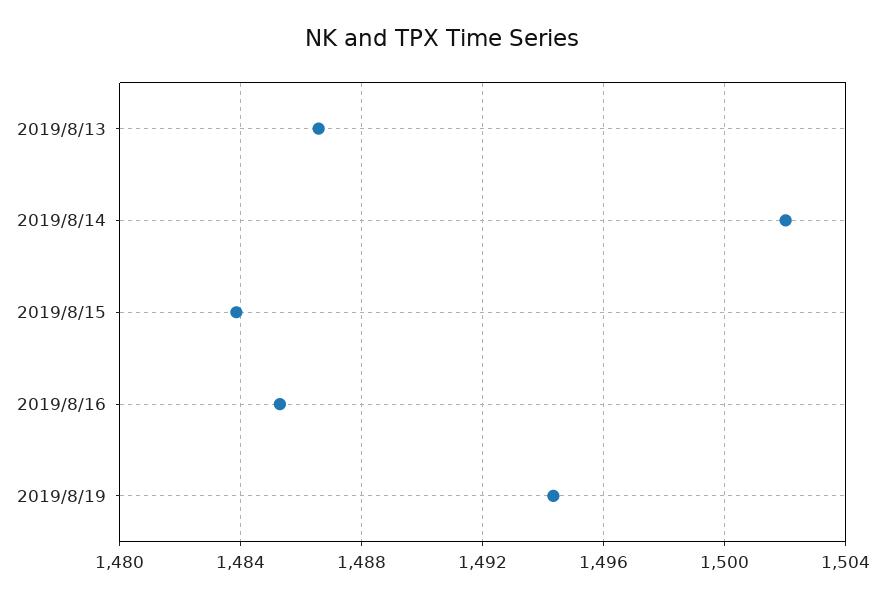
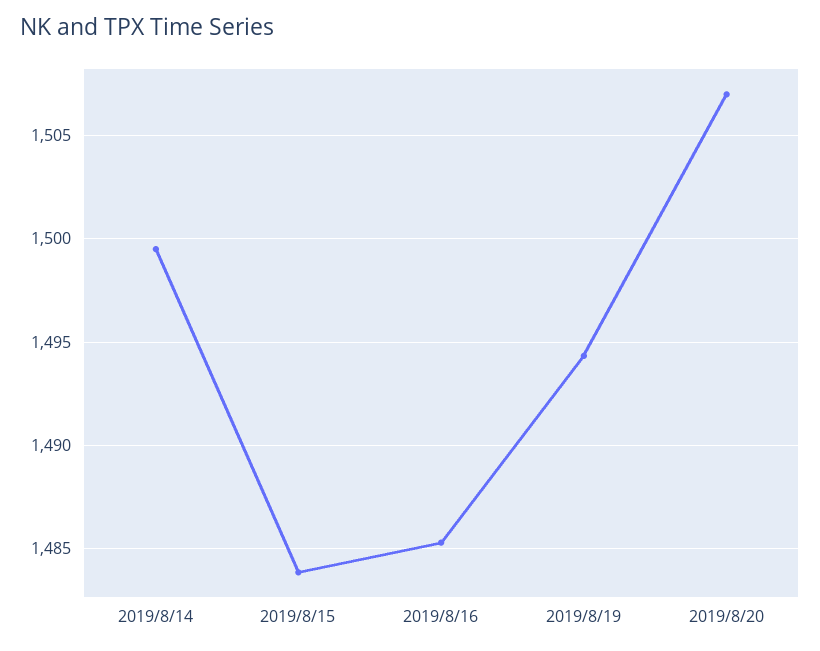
2019/8/13: 1486.5 -> none
2019/8/14: 1502 -> 1499.5
2019/8/20: none -> 1507

